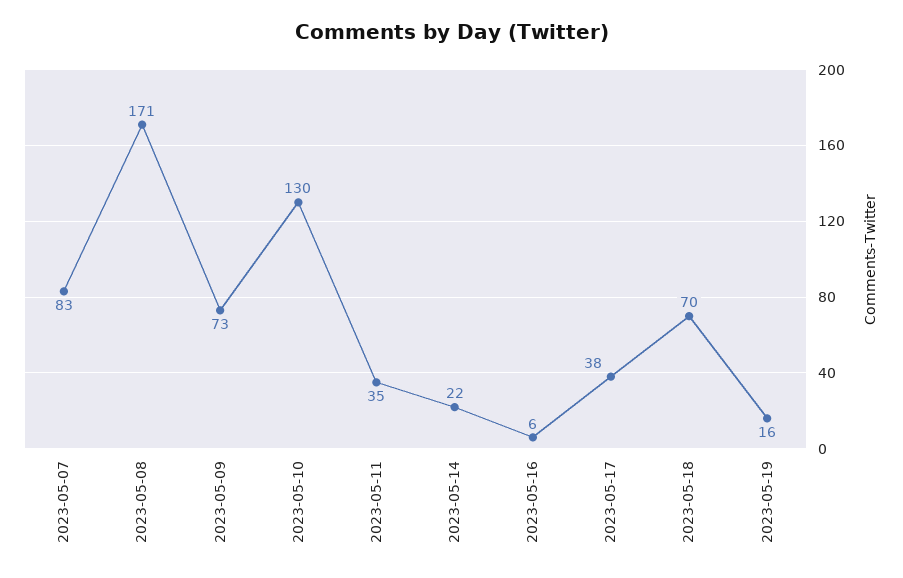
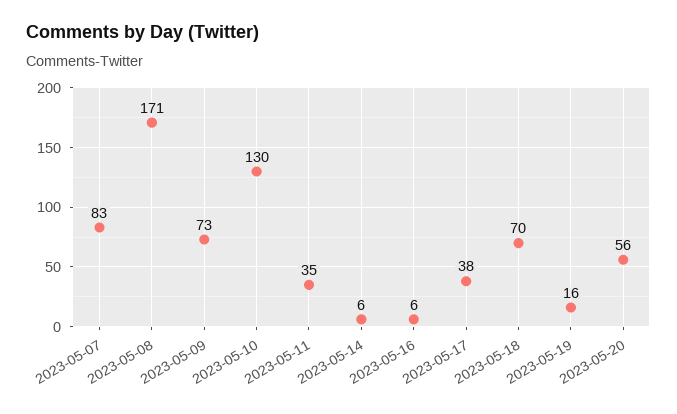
2023-05-14: 22 -> 6
2023-05-20: none -> 56

